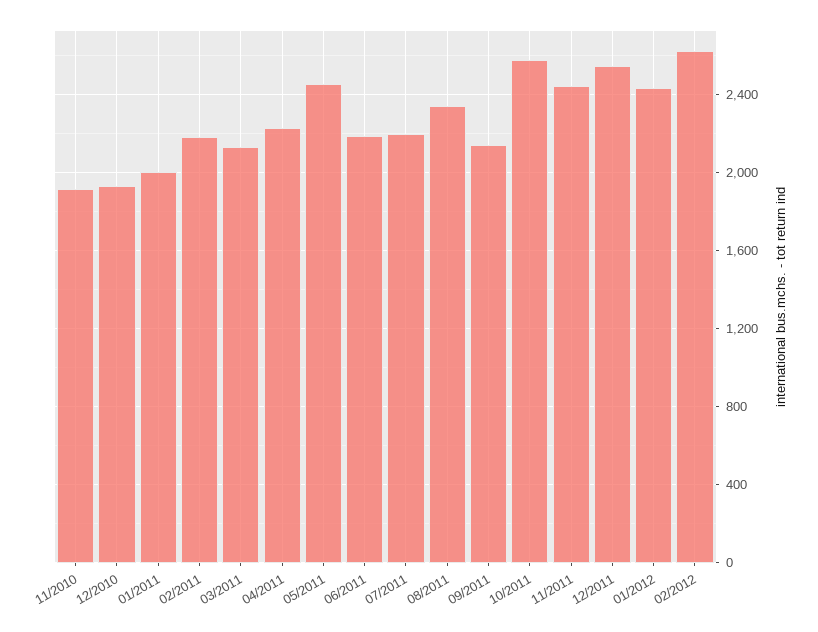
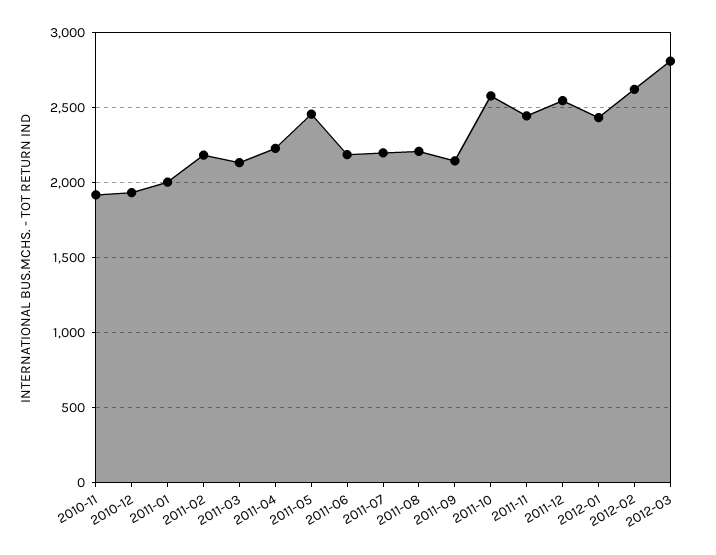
08/2011: 2350 -> 2200
2012-03: none -> 2800

